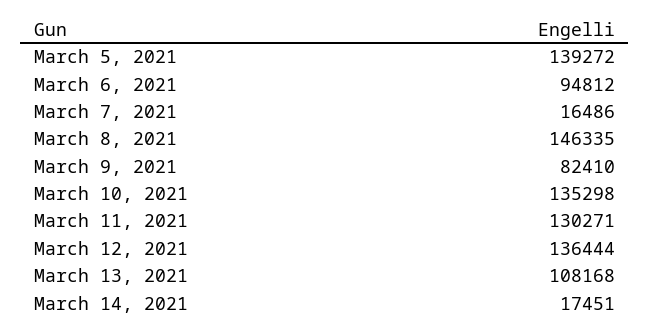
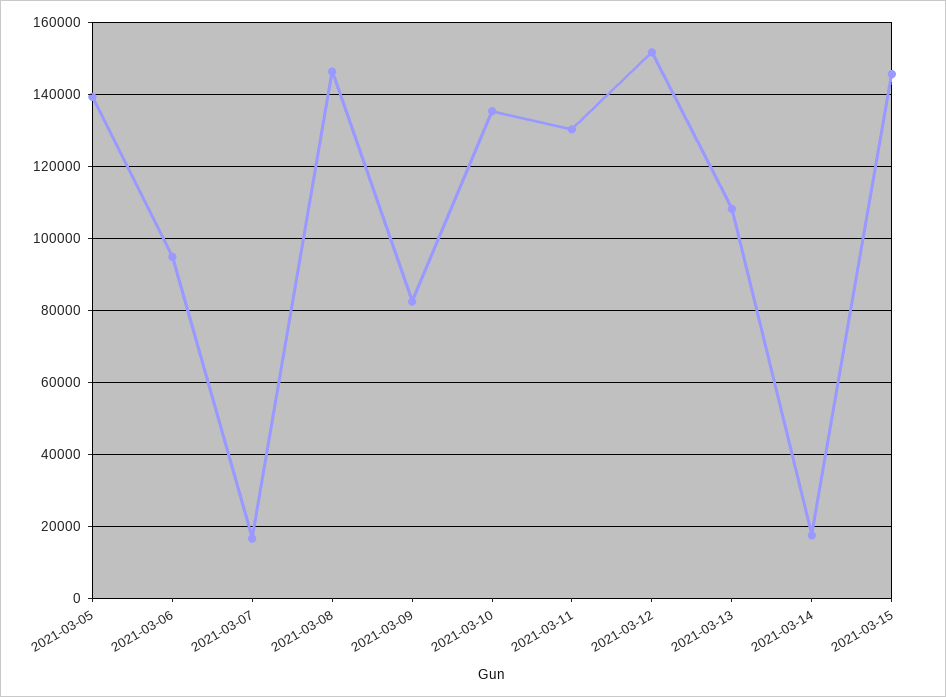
March 12, 2021: 136444 -> 152000
2021-03-15: none -> 146000

